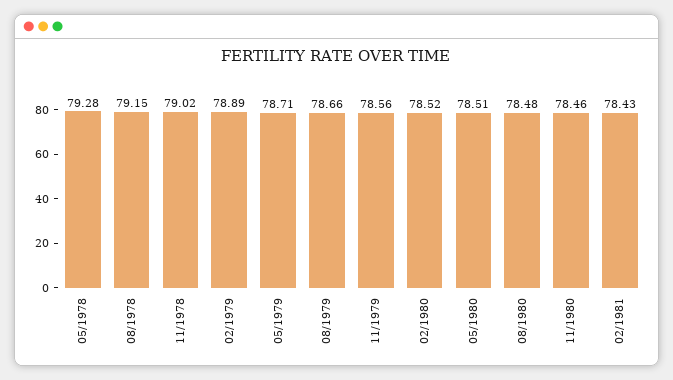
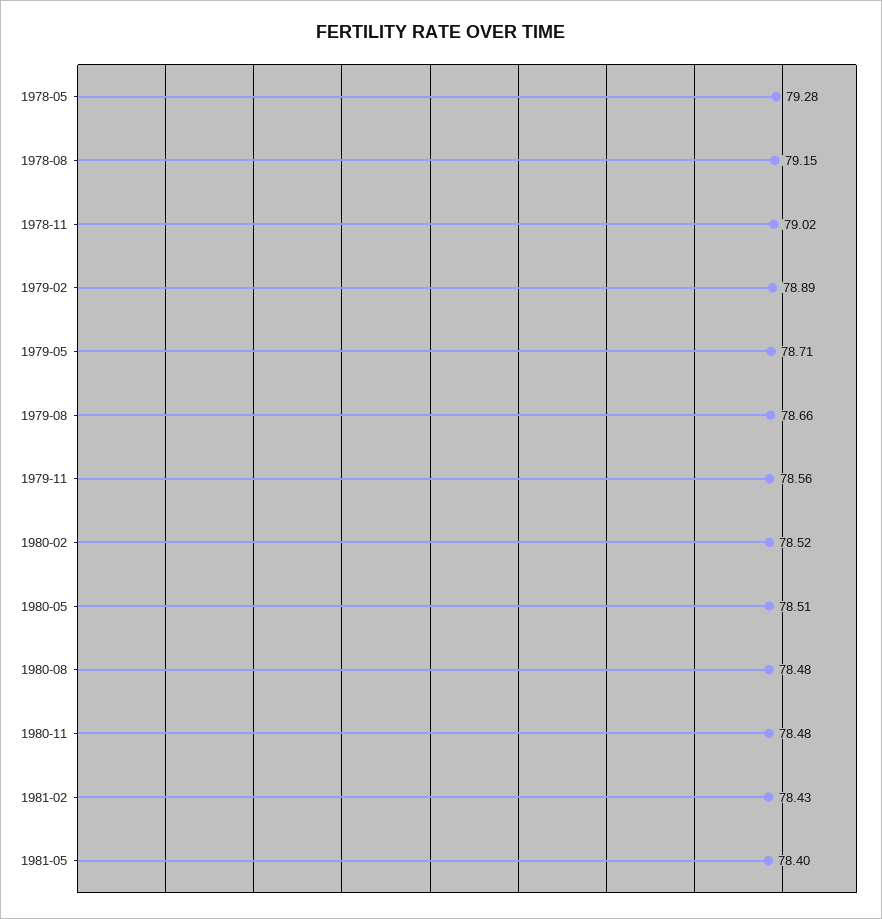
11/1980: 78.46 -> 78.48
1981-05: none -> 78.4

